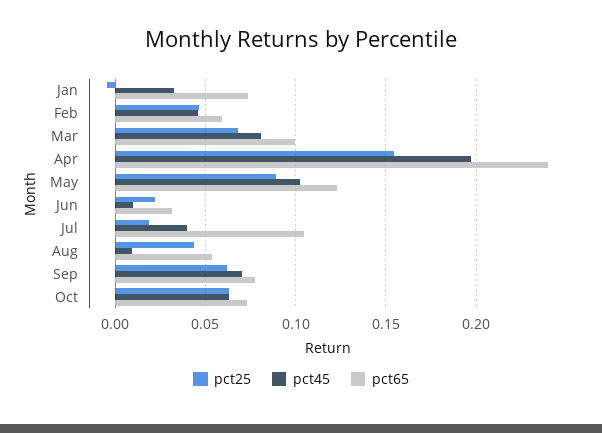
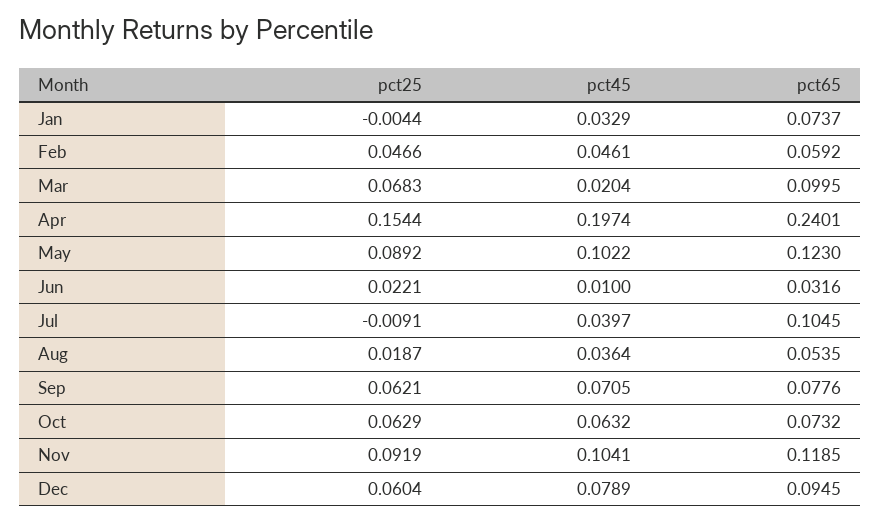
pct45, Mar: 0.08 -> 0.0204
pct25, Jul: 0.02 -> -0.0091
pct25, Aug: 0.045 -> 0.0187
pct45, Aug: 0.01 -> 0.0364
pct25, Nov: none -> 0.0919
pct45, Nov: none -> 0.1041
pct65, Nov: none -> 0.1185
pct25, Dec: none -> 0.0604
pct45, Dec: none -> 0.0789
pct65, Dec: none -> 0.0945

